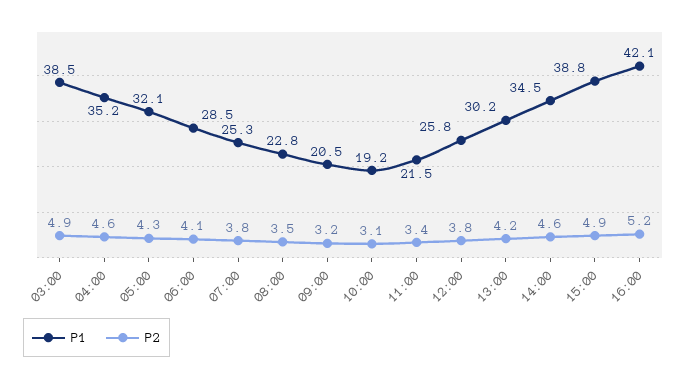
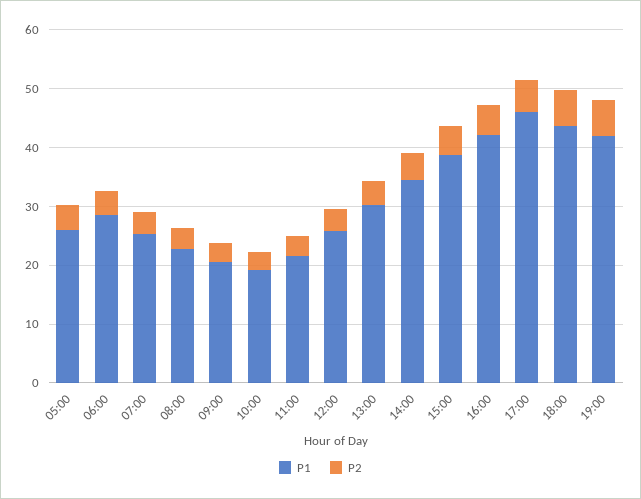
P1, 03:00: 38.5 -> none
P2, 03:00: 4.9 -> none
P1, 04:00: 35.2 -> none
P2, 04:00: 4.6 -> none
P1, 05:00: 32.1 -> 26
P1, 17:00: none -> 46
P2, 17:00: none -> 6
P1, 18:00: none -> 44
P2, 18:00: none -> 6
P1, 19:00: none -> 42
P2, 19:00: none -> 6

